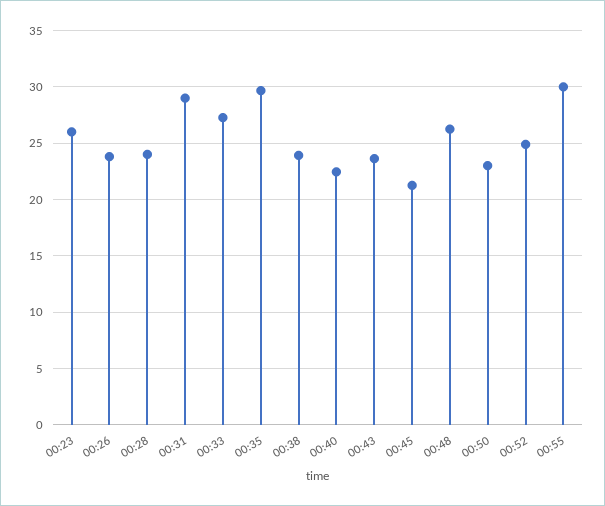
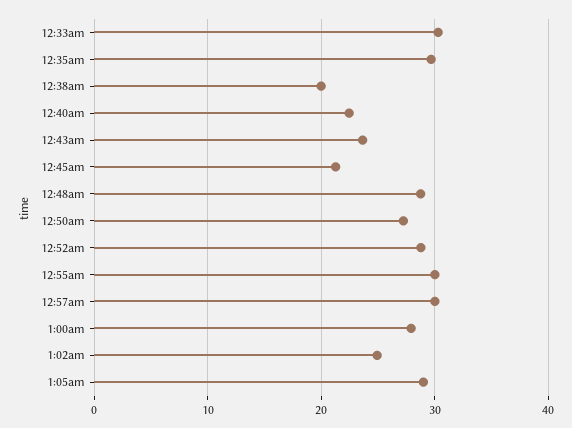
00:23: 26 -> none
00:26: 24 -> none
00:28: 24 -> none
00:31: 29 -> none
00:33: 27 -> 30
00:38: 24 -> 20
00:48: 26 -> 29
00:50: 23 -> 27
00:52: 25 -> 29
12:57am: none -> 30
1:00am: none -> 28
1:02am: none -> 25
1:05am: none -> 29

